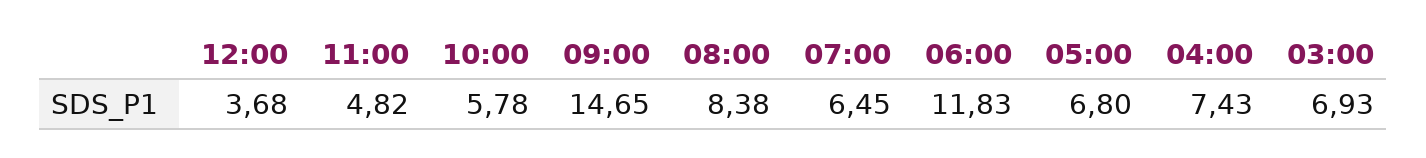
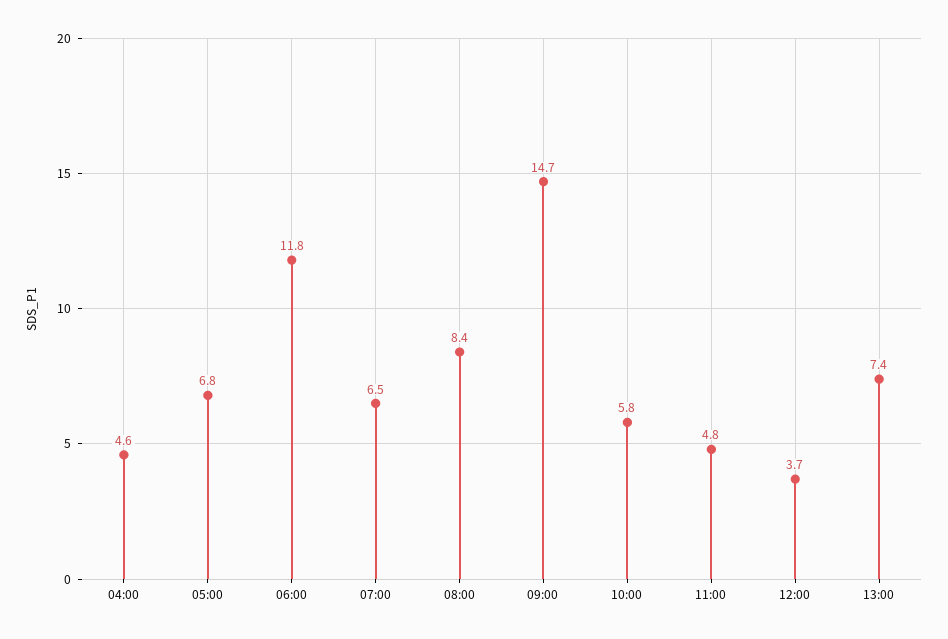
04:00: 7.43 -> 4.6
03:00: 6.93 -> none
13:00: none -> 7.4

